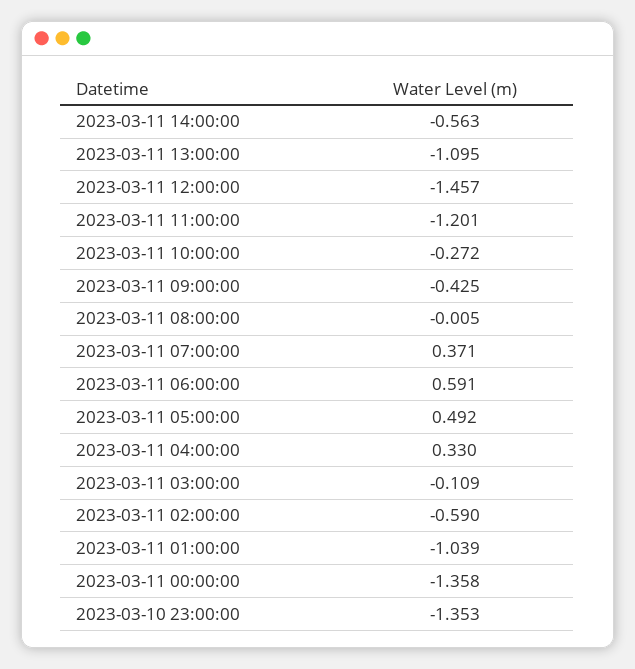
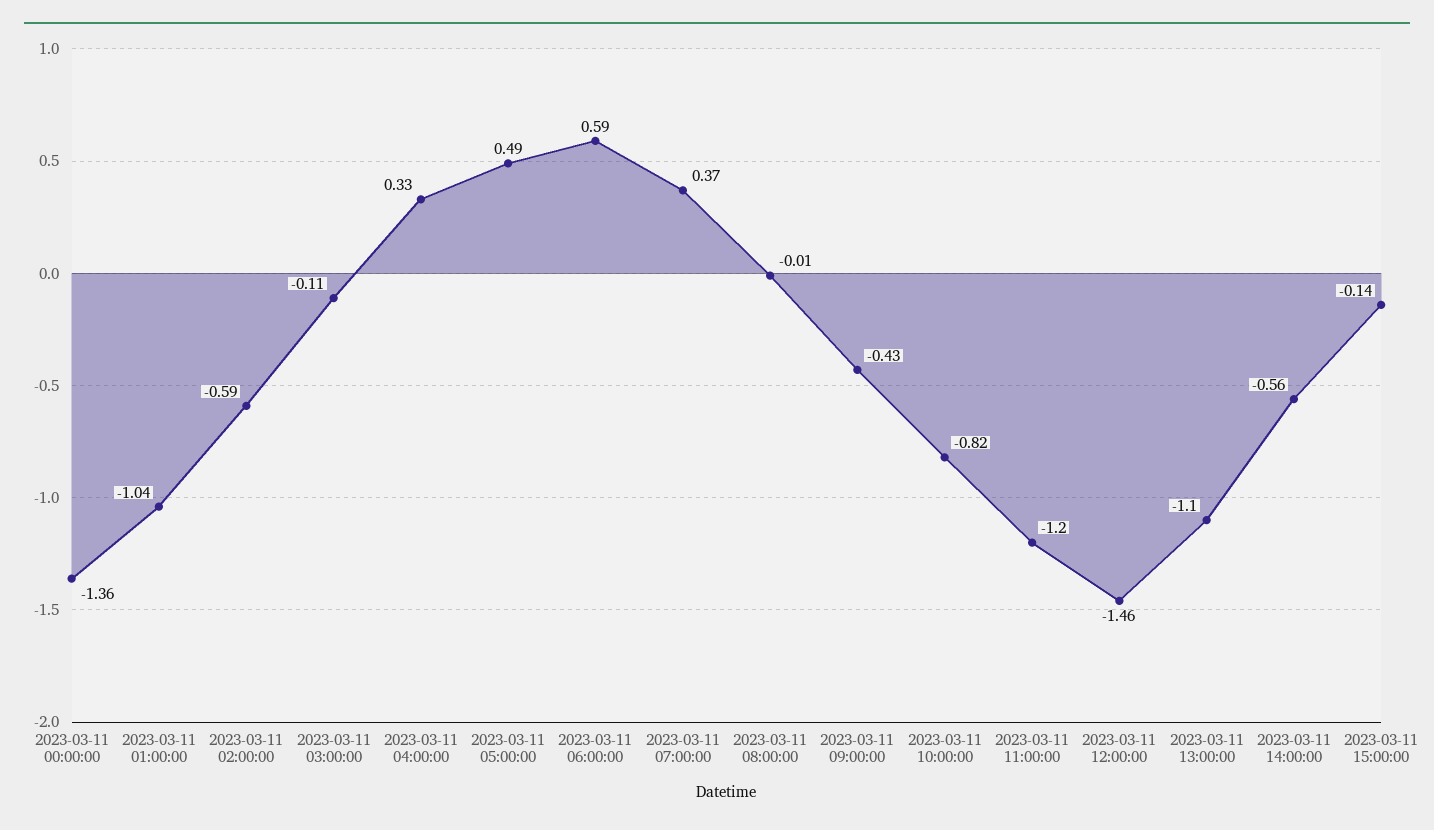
2023-03-11 10:00:00: -0.272 -> -0.82
2023-03-10 23:00:00: -1.353 -> none
2023-03-11 15:00:00: none -> -0.14

